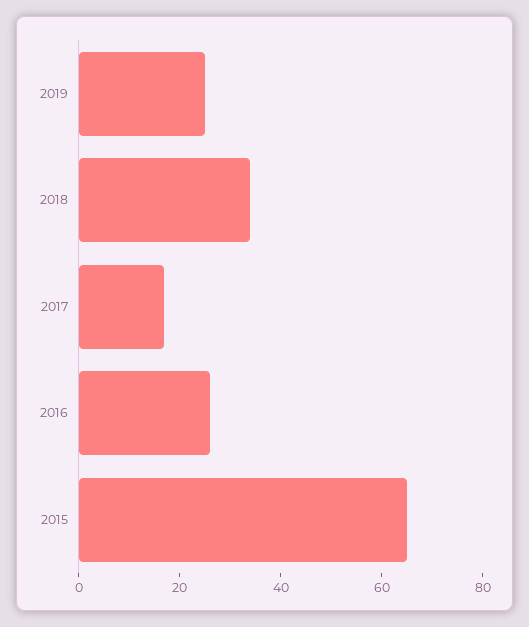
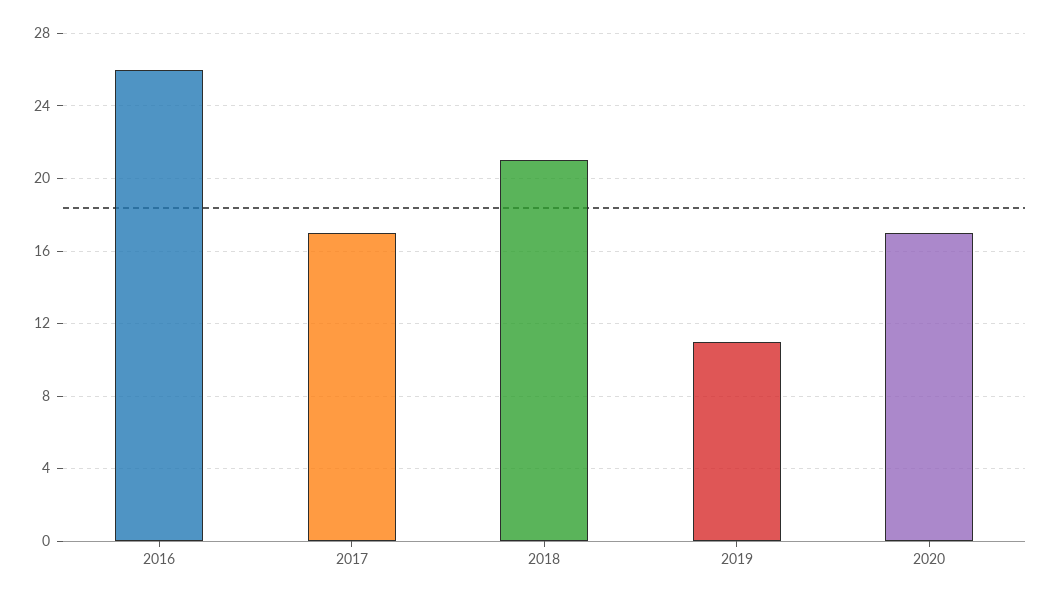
2019: 25 -> 11
2018: 35 -> 21
2015: 65 -> none
2020: none -> 17

